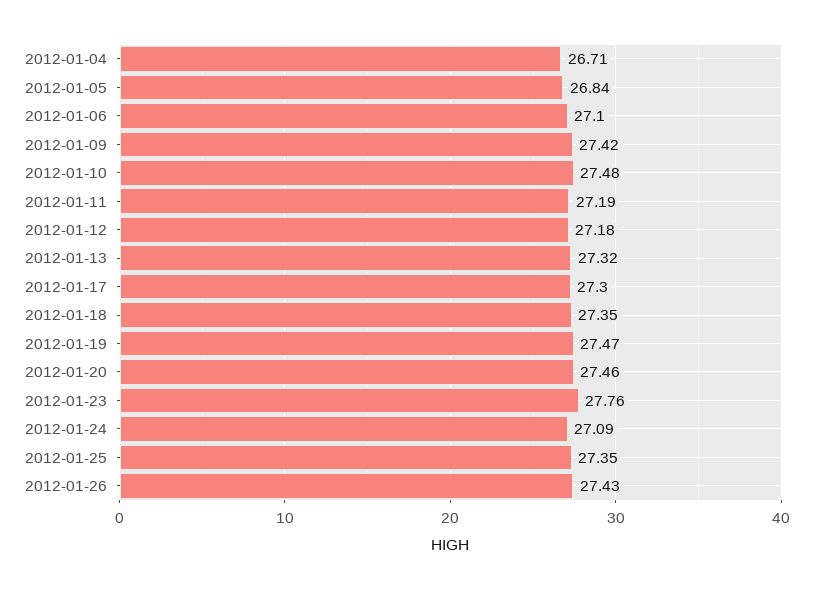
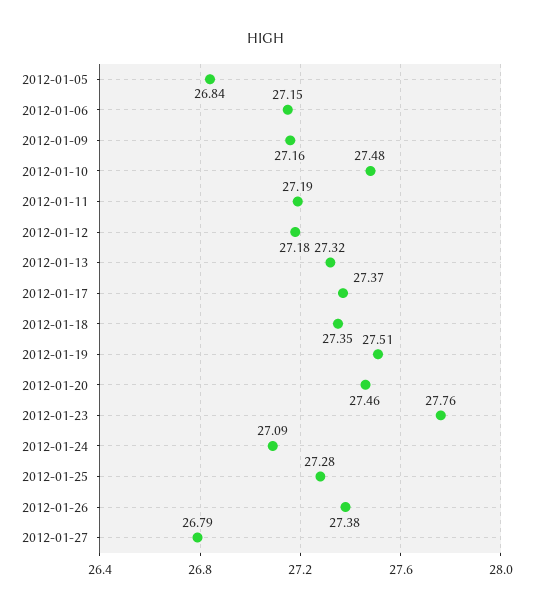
2012-01-04: 26.71 -> none
2012-01-06: 27.1 -> 27.15
2012-01-09: 27.42 -> 27.16
2012-01-17: 27.3 -> 27.37
2012-01-19: 27.47 -> 27.51
2012-01-25: 27.35 -> 27.28
2012-01-26: 27.43 -> 27.38
2012-01-27: none -> 26.79

